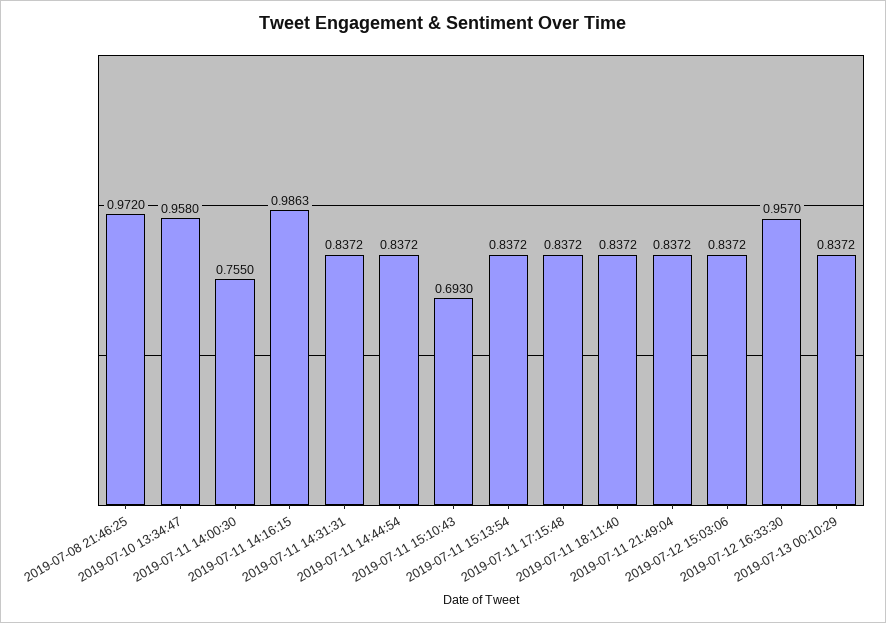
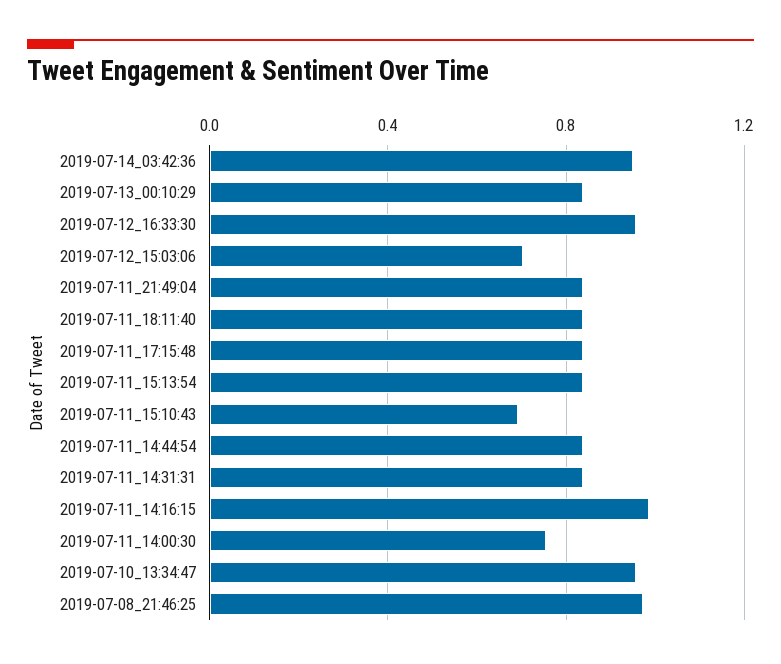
2019-07-12 15:03:06: 0.8372 -> 0.7
2019-07-14_03:42:36: none -> 0.95

